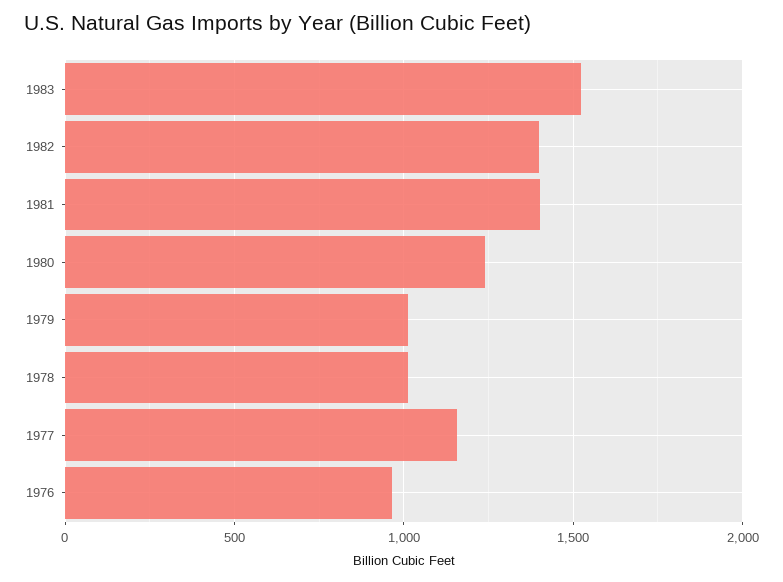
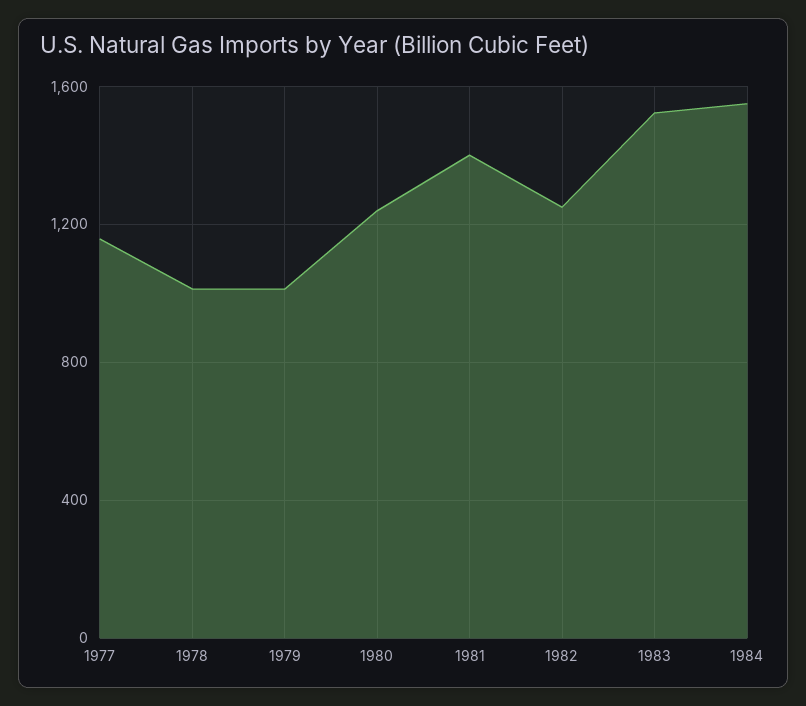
1982: 1400 -> 1250
1976: 950 -> none
1984: none -> 1550

